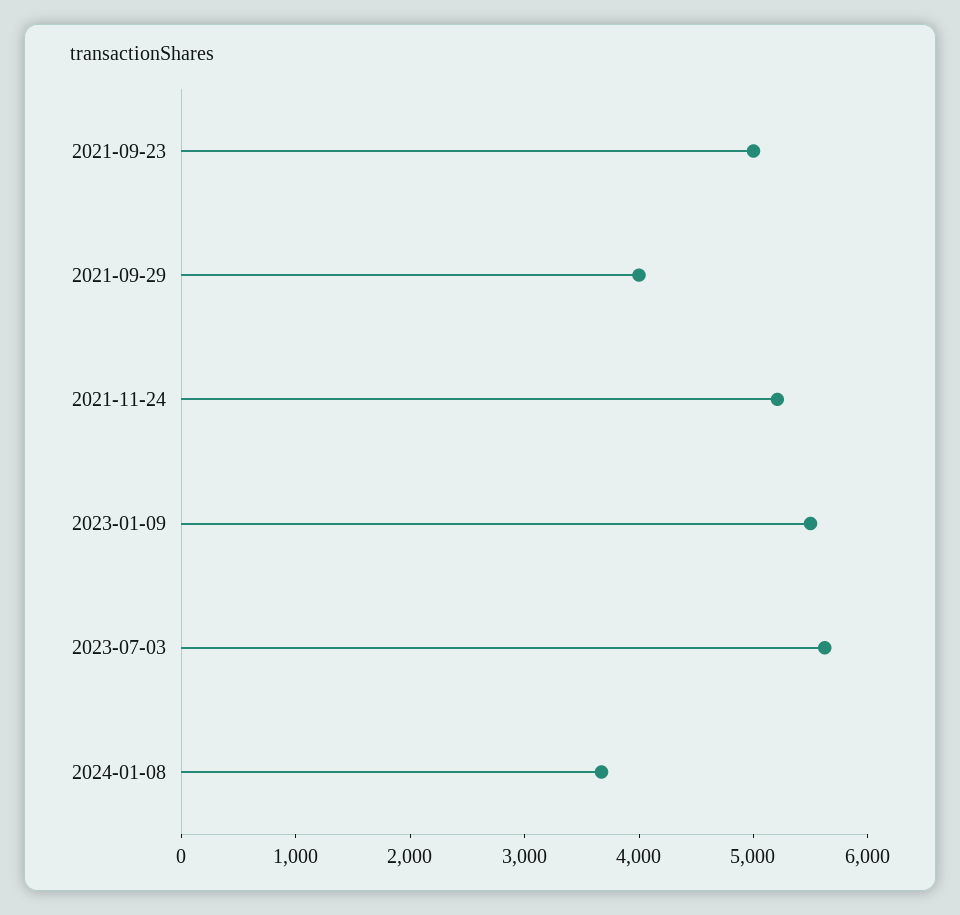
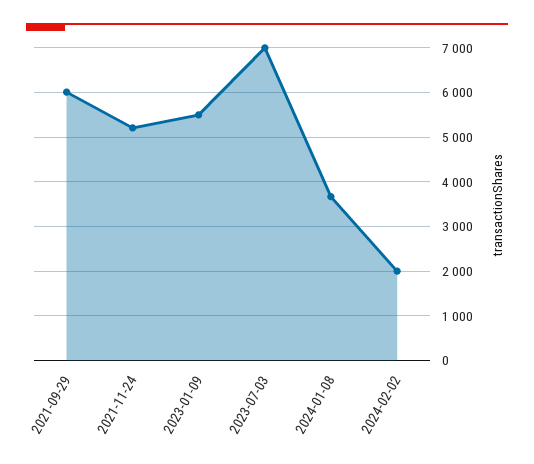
2021-09-23: 5000 -> none
2021-09-29: 4000 -> 6000
2023-07-03: 5600 -> 7000
2024-02-02: none -> 2000

